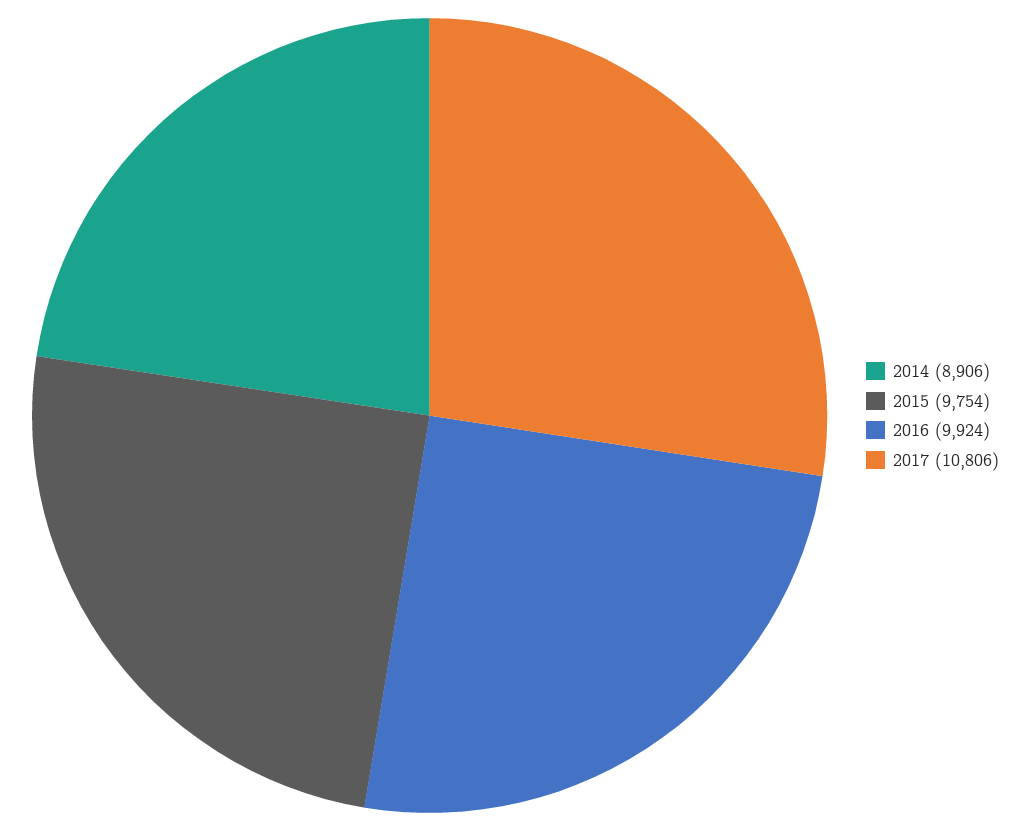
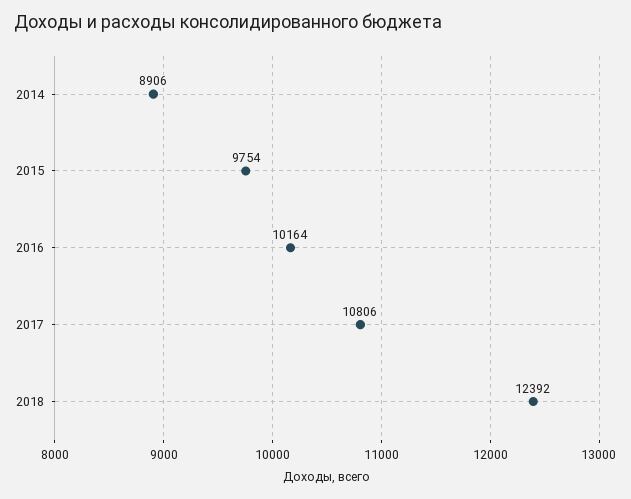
2016: 9924 -> 10164
2018: none -> 12392

